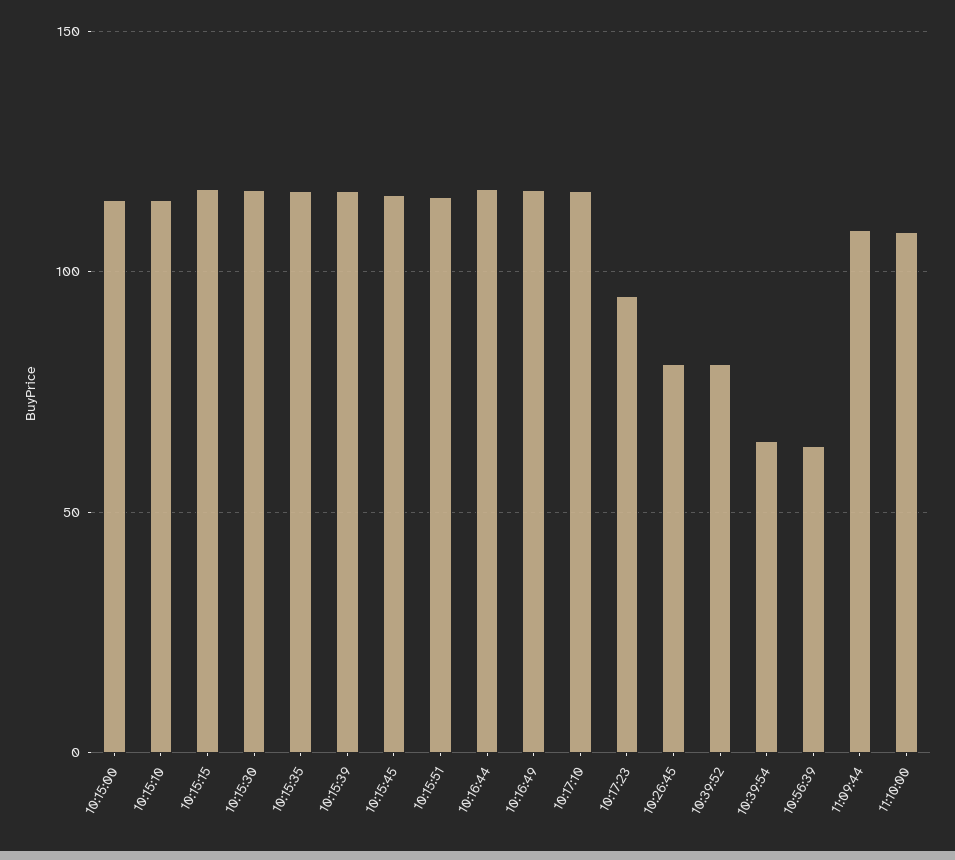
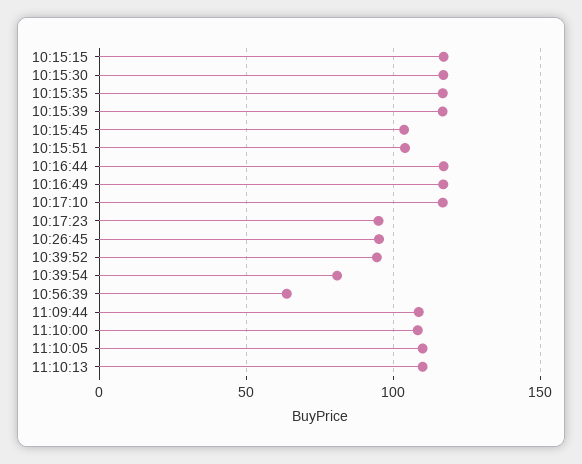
10:15:00: 115 -> none
10:15:10: 115 -> none
10:15:45: 115 -> 105
10:15:51: 115 -> 105
10:26:45: 80 -> 95
10:39:52: 80 -> 95
10:39:54: 65 -> 80
11:10:05: none -> 110
11:10:13: none -> 110

